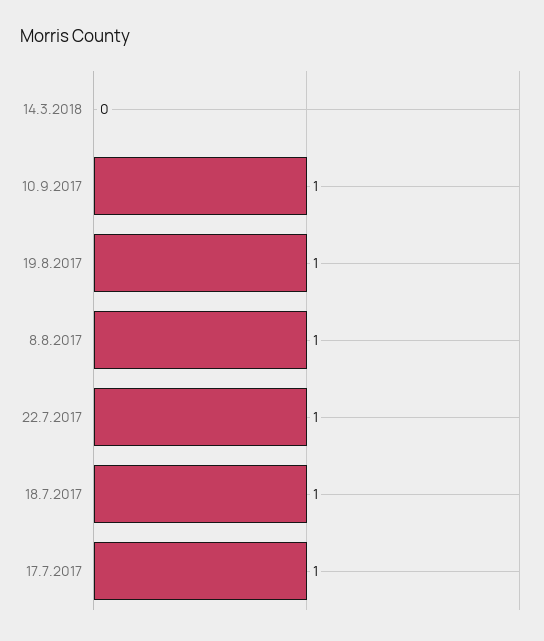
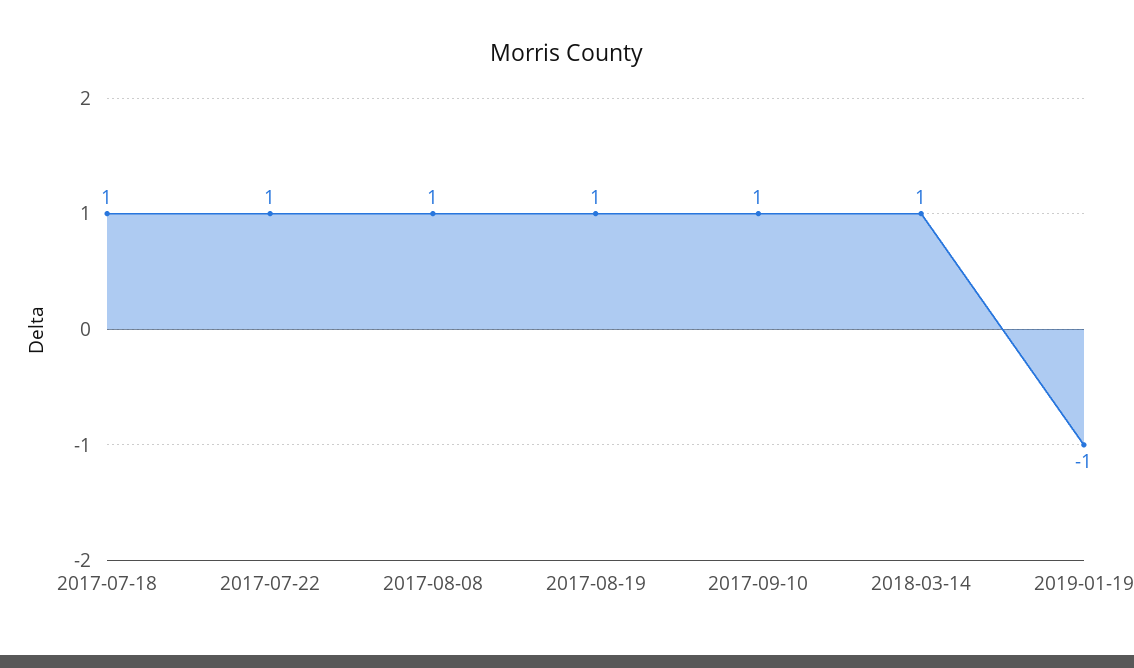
14.3.2018: 0 -> 1
17.7.2017: 1 -> none
2019-01-19: none -> -1

